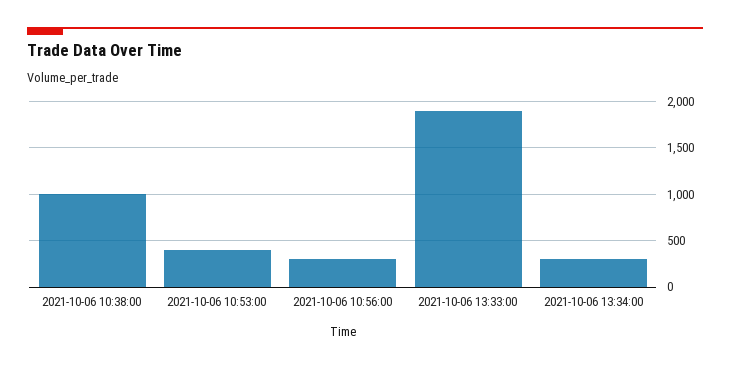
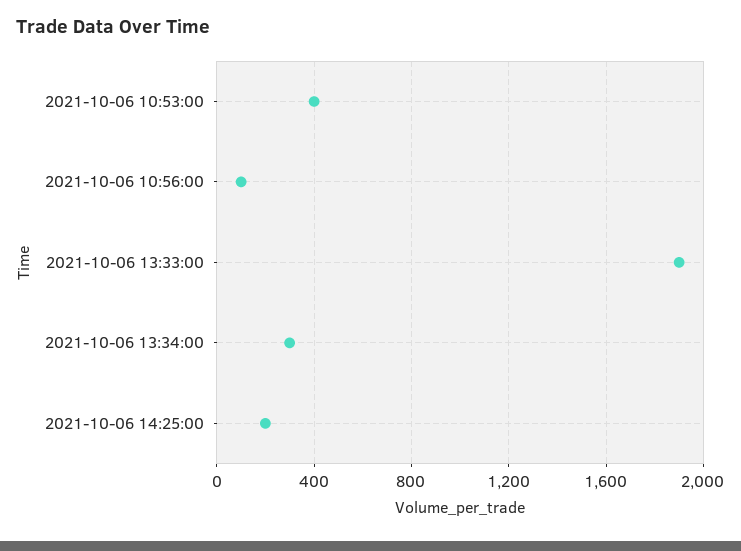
2021-10-06 10:38:00: 1000 -> none
2021-10-06 10:56:00: 300 -> 100
2021-10-06 14:25:00: none -> 200

